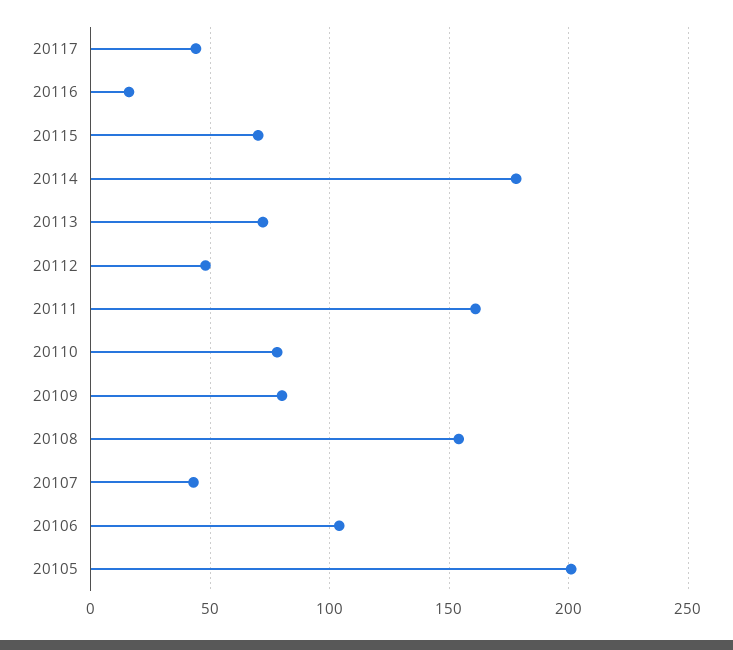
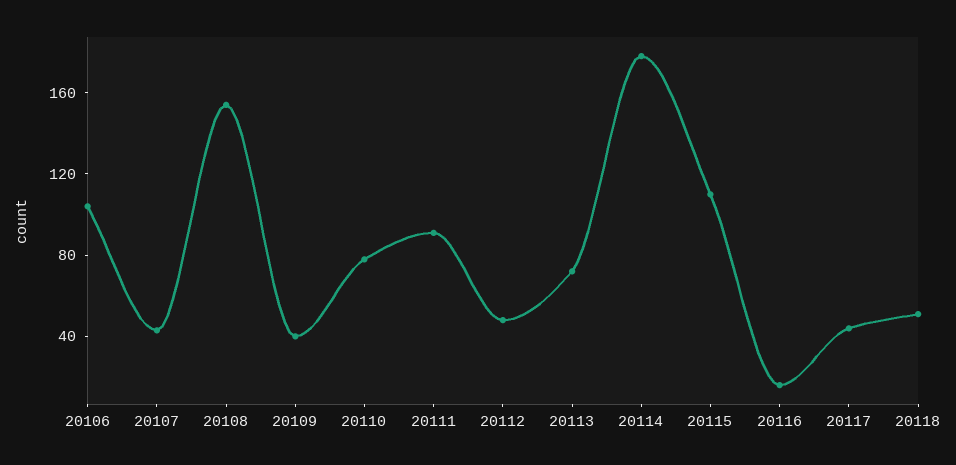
20115: 70 -> 110
20111: 160 -> 90
20109: 80 -> 40
20105: 200 -> none
20118: none -> 50

